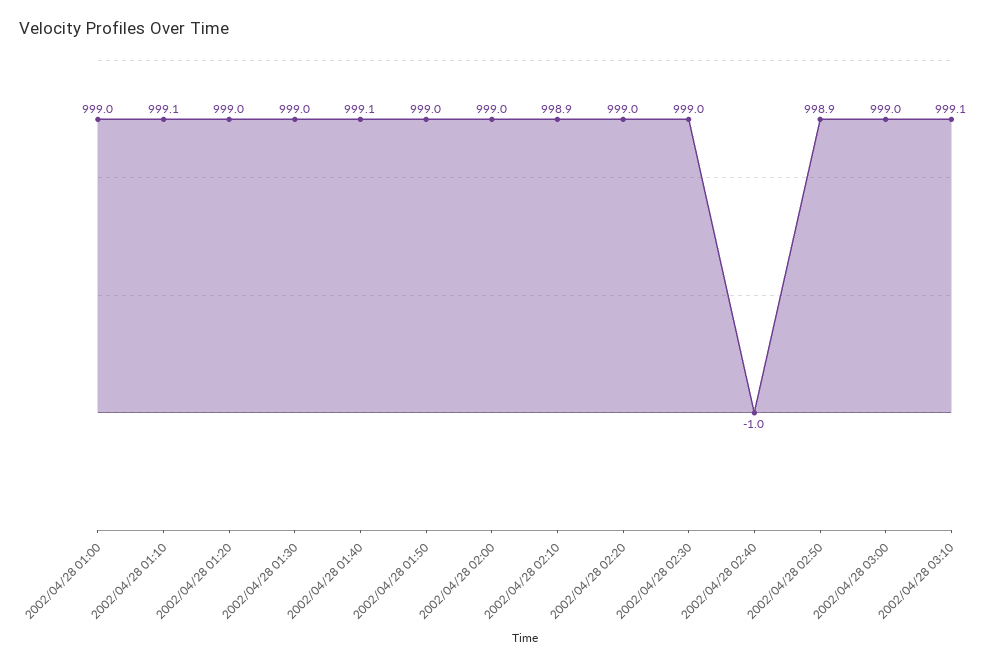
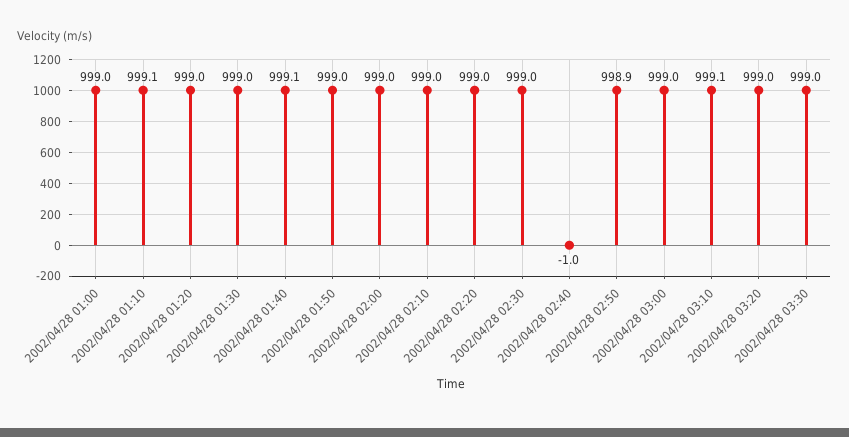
2002/04/28 02:10: 998.9 -> 999
2002/04/28 03:20: none -> 999
2002/04/28 03:30: none -> 999

